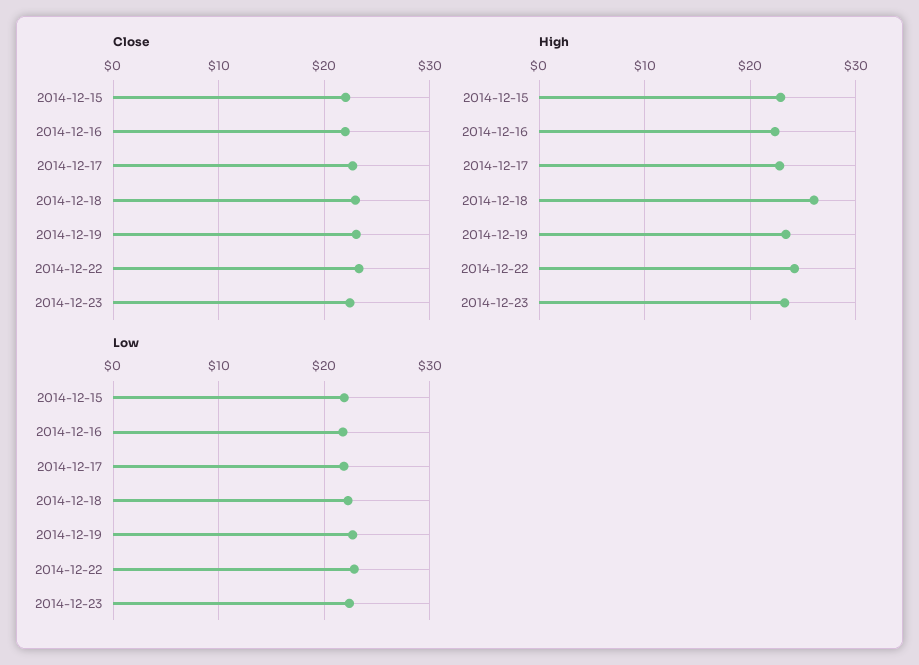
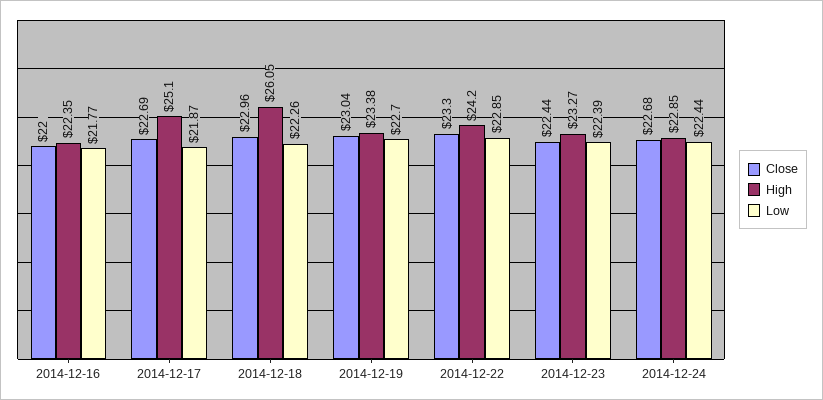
Close, 2014-12-15: 22 -> none
High, 2014-12-15: 23 -> none
High, 2014-12-17: 23 -> 25.1
Low, 2014-12-15: 22 -> none
Close, 2014-12-24: none -> 22.68
High, 2014-12-24: none -> 22.85
Low, 2014-12-24: none -> 22.44

